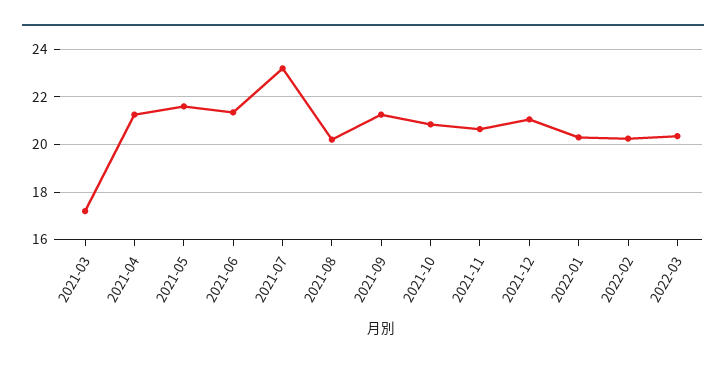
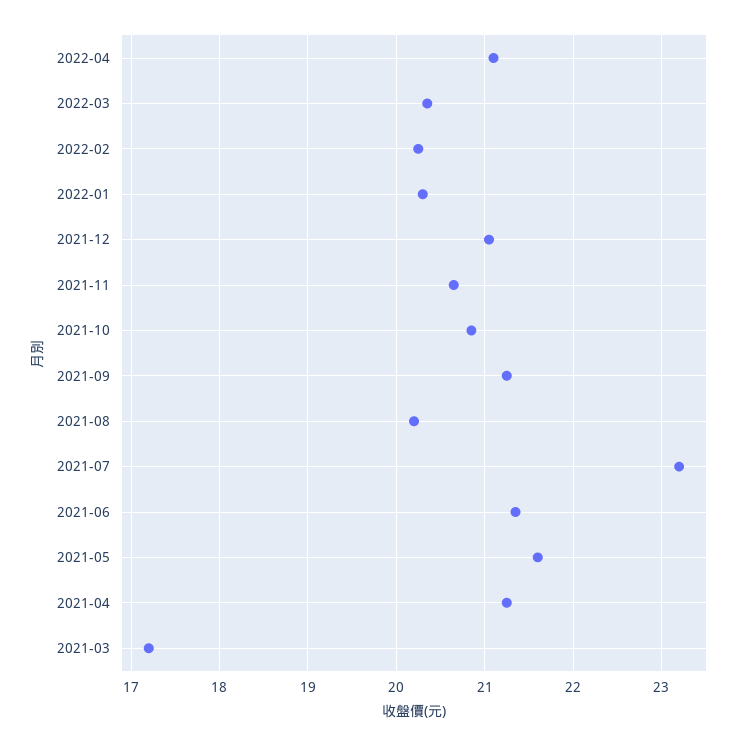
2022-04: none -> 21.1

